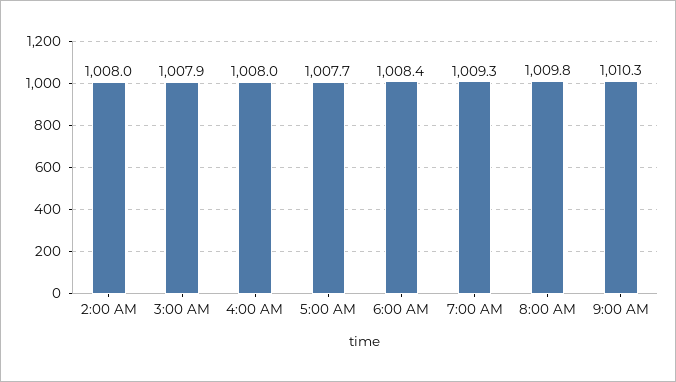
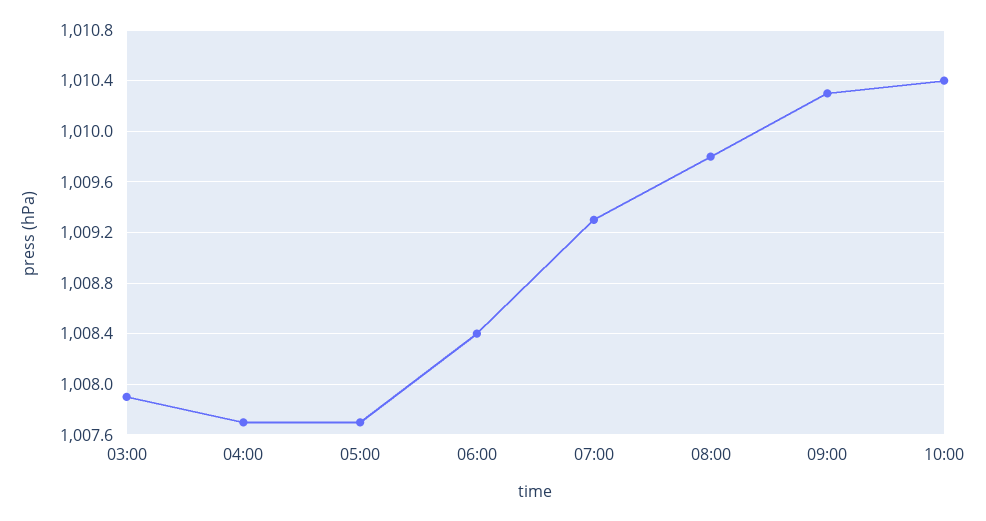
2:00 AM: 1008 -> none
4:00 AM: 1008 -> 1007.7
10:00: none -> 1010.4

